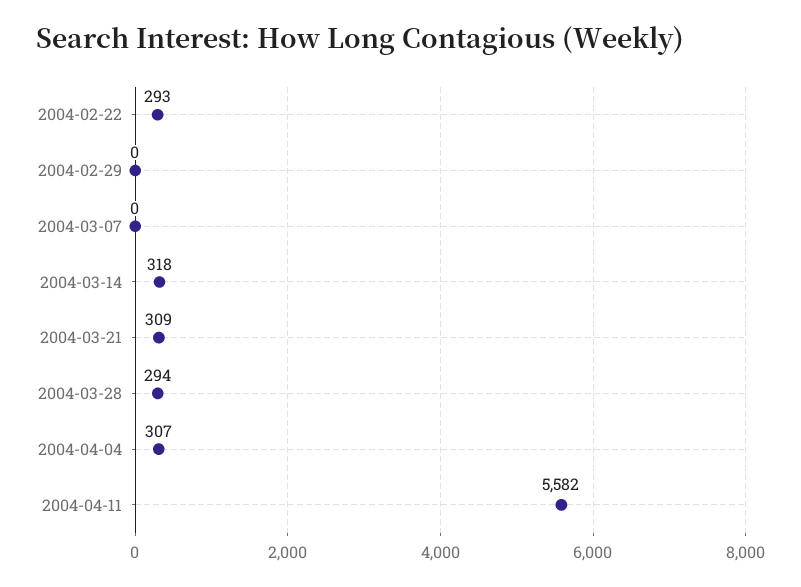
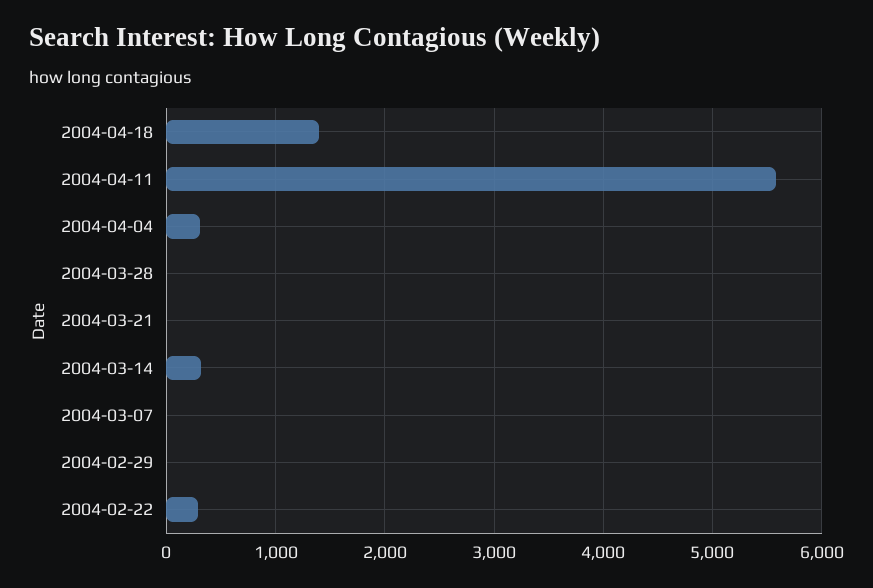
2004-03-21: 309 -> 0
2004-03-28: 294 -> 0
2004-04-18: none -> 1400

